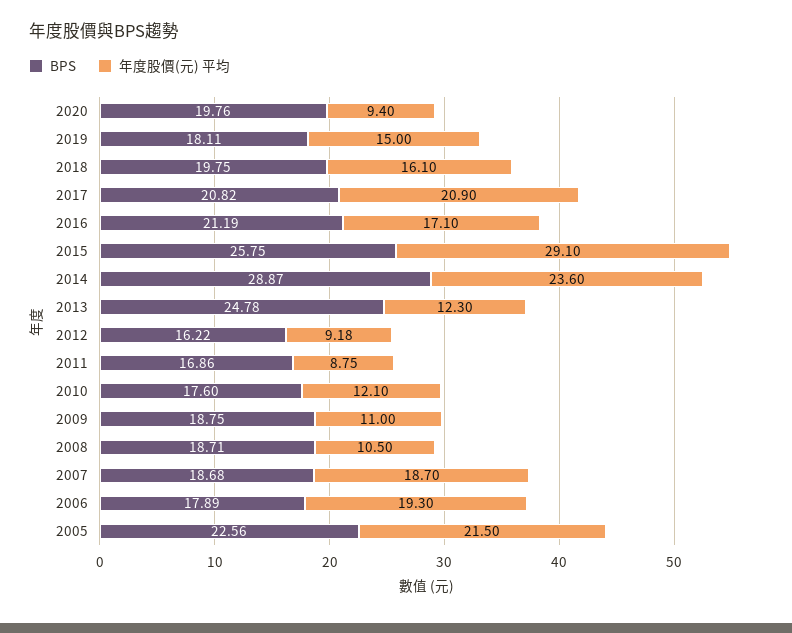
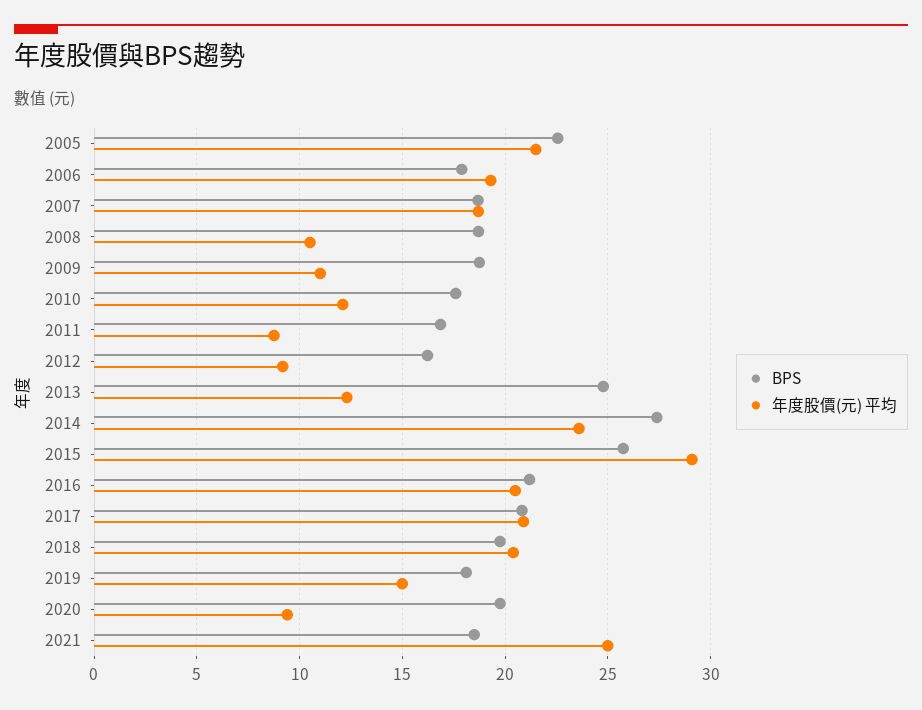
年度股價(元) 平均, 2018: 16.1 -> 20.5
年度股價(元) 平均, 2016: 17.1 -> 20.5
BPS, 2014: 28.87 -> 27.5
BPS, 2021: none -> 18.5
年度股價(元) 平均, 2021: none -> 25

